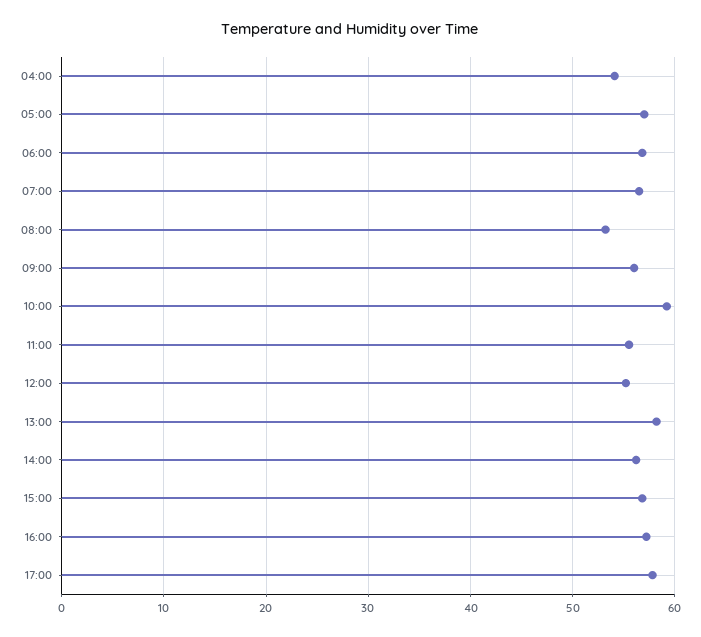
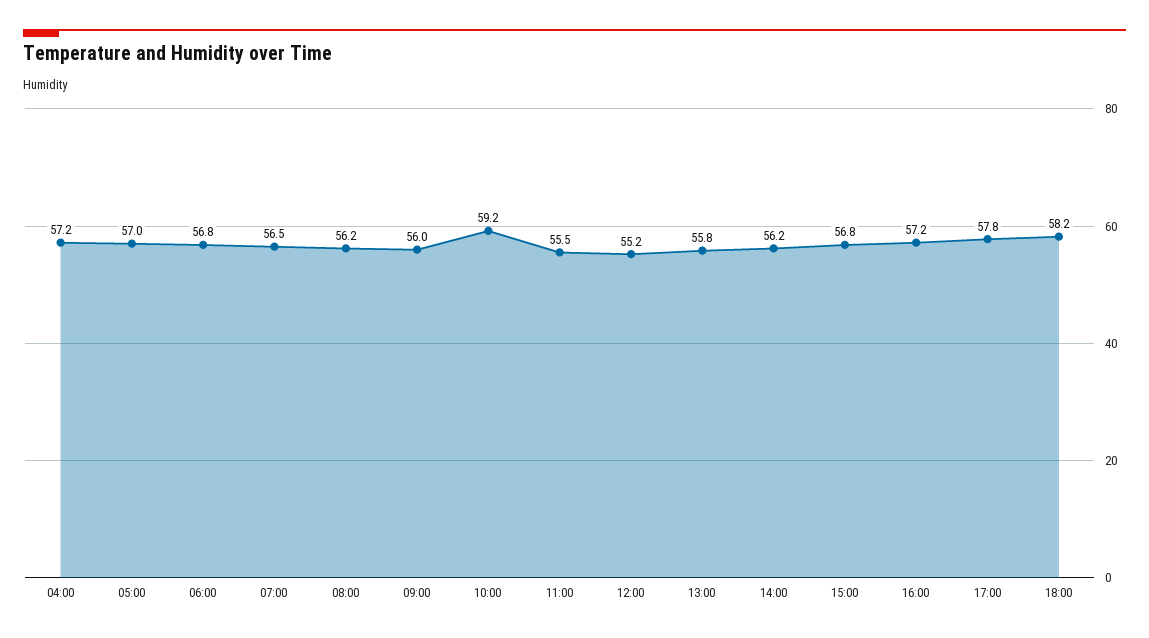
04:00: 54 -> 57.2
08:00: 53 -> 56.2
13:00: 58 -> 55.8
18:00: none -> 58.2

